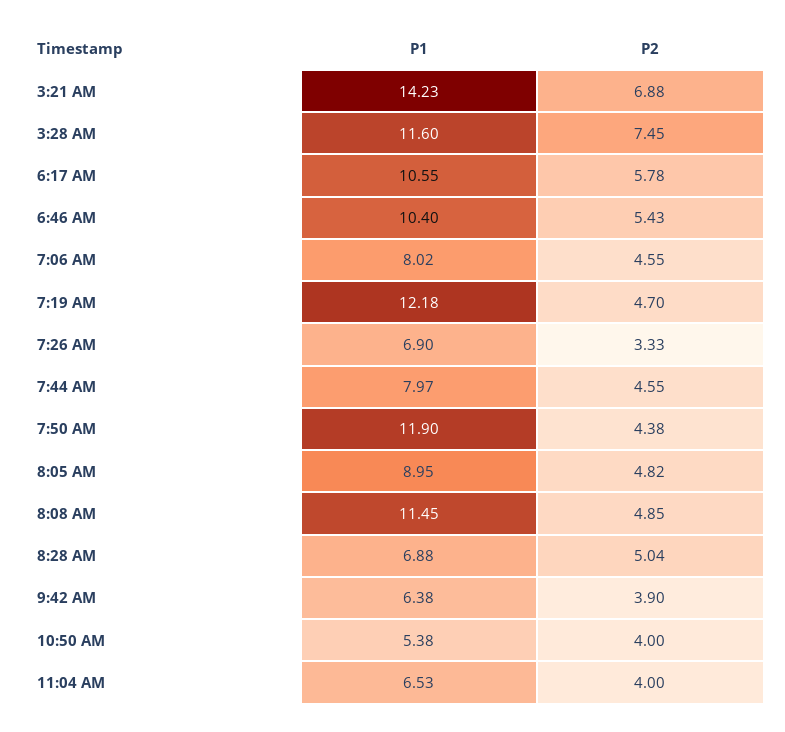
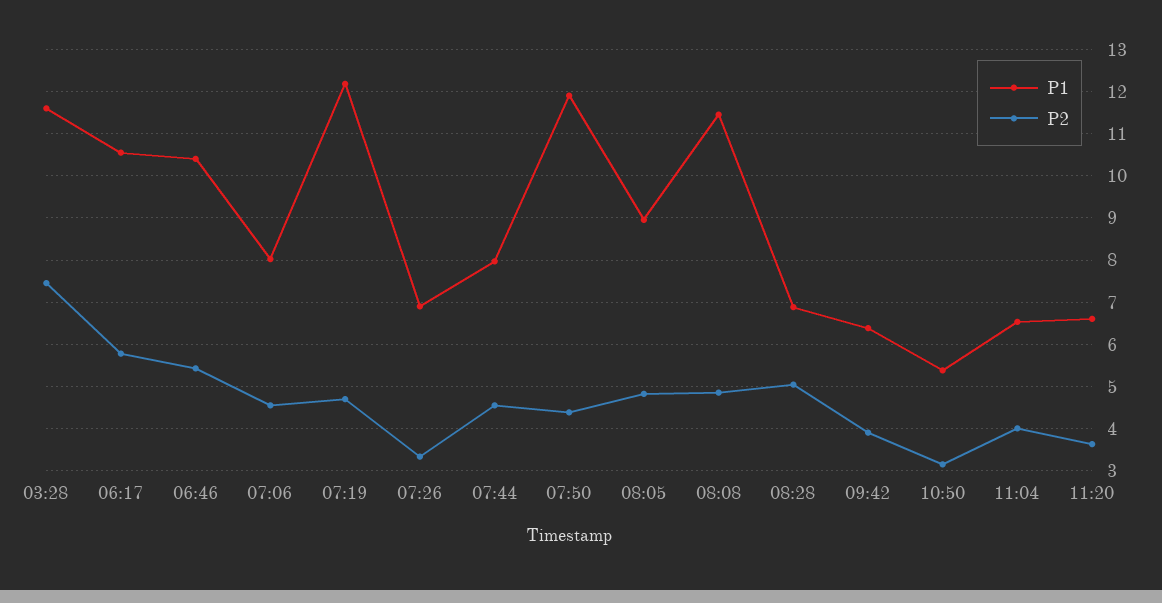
P1, 3:21 AM: 14.23 -> none
P2, 3:21 AM: 6.88 -> none
P2, 10:50 AM: 4 -> 3.2
P1, 11:20: none -> 6.6
P2, 11:20: none -> 3.6

